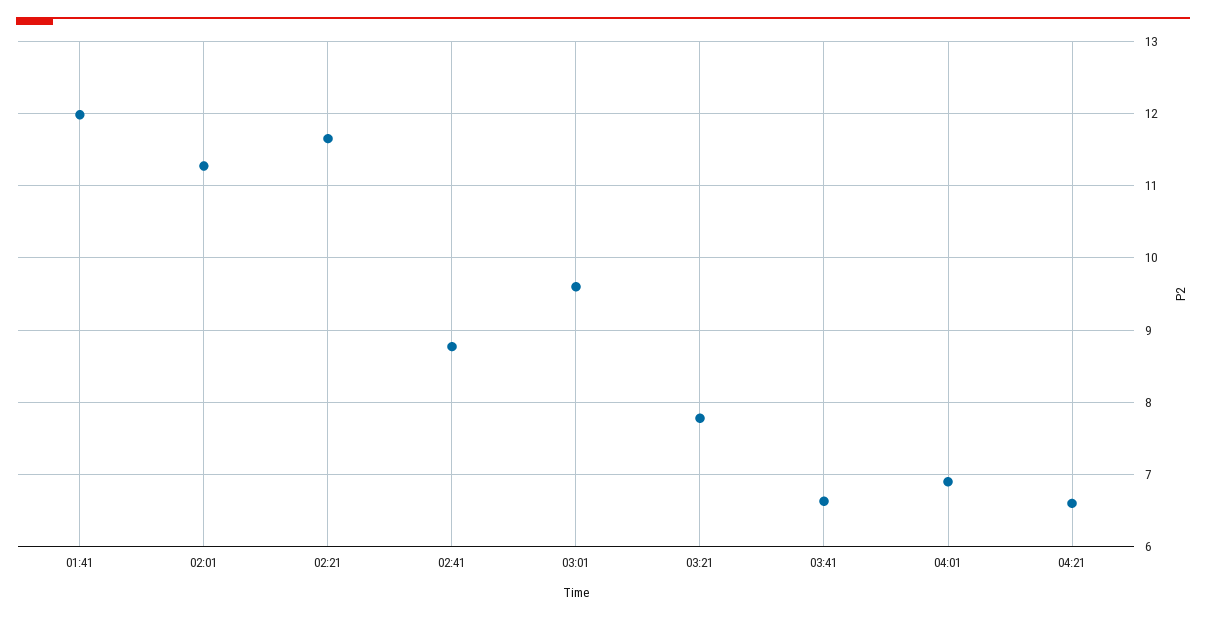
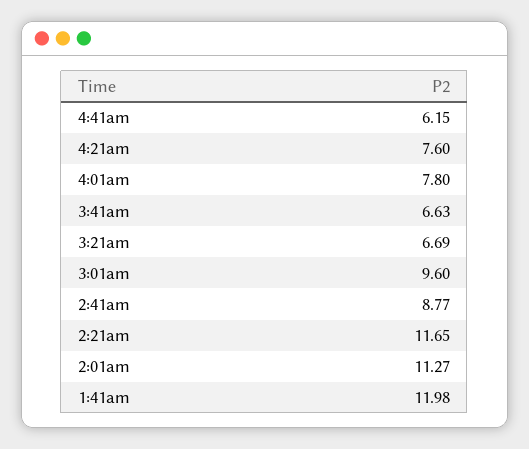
03:21: 7.8 -> 6.69
04:01: 6.9 -> 7.8
04:21: 6.6 -> 7.6
4:41am: none -> 6.15

